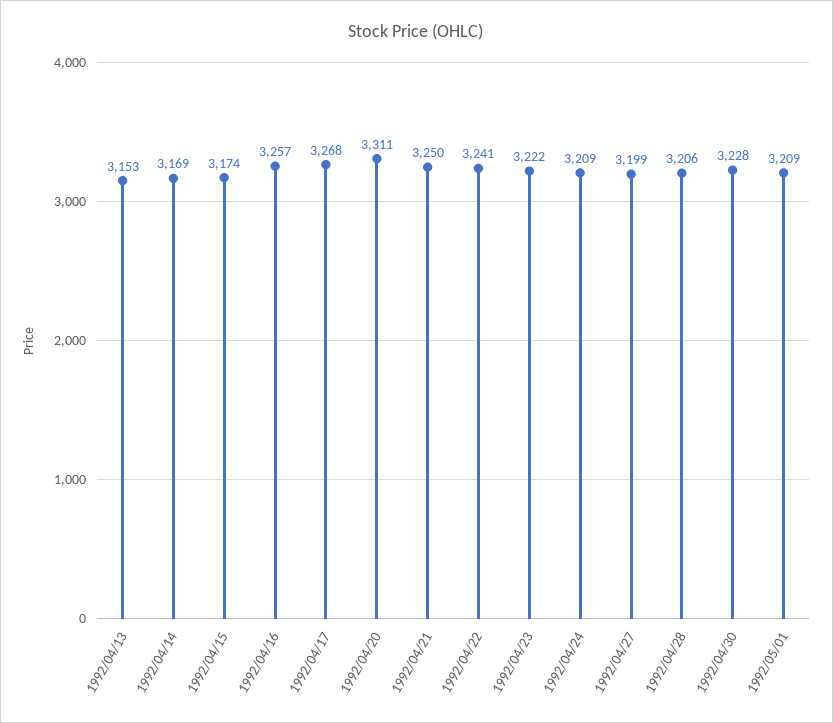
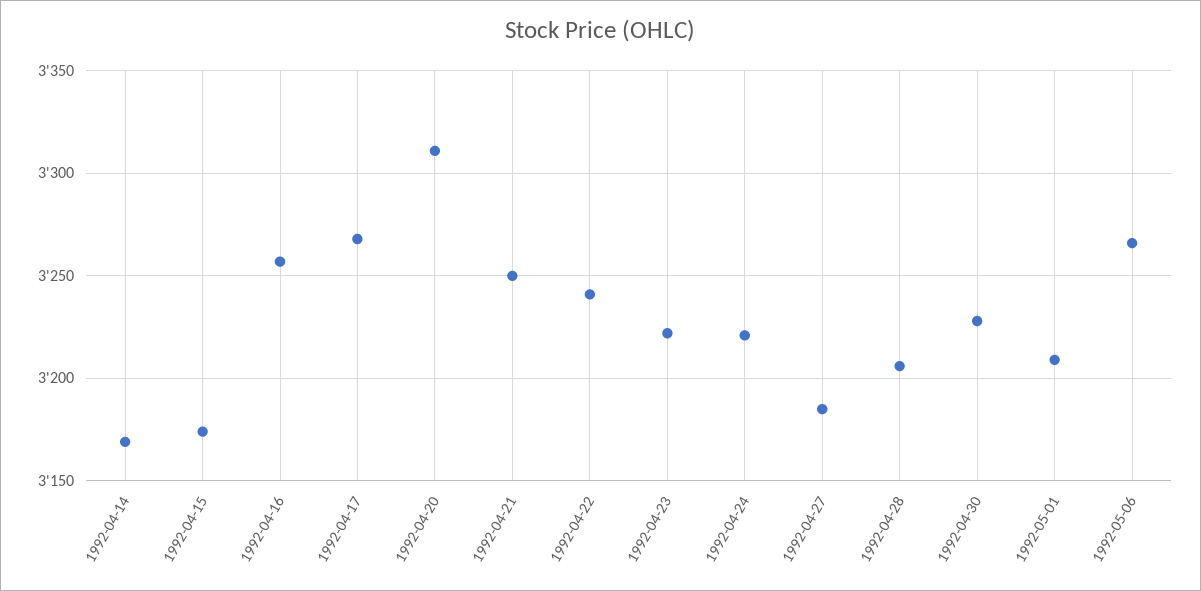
1992/04/13: 3153 -> none
1992/04/24: 3209 -> 3220
1992/04/27: 3199 -> 3185
1992-05-06: none -> 3265

